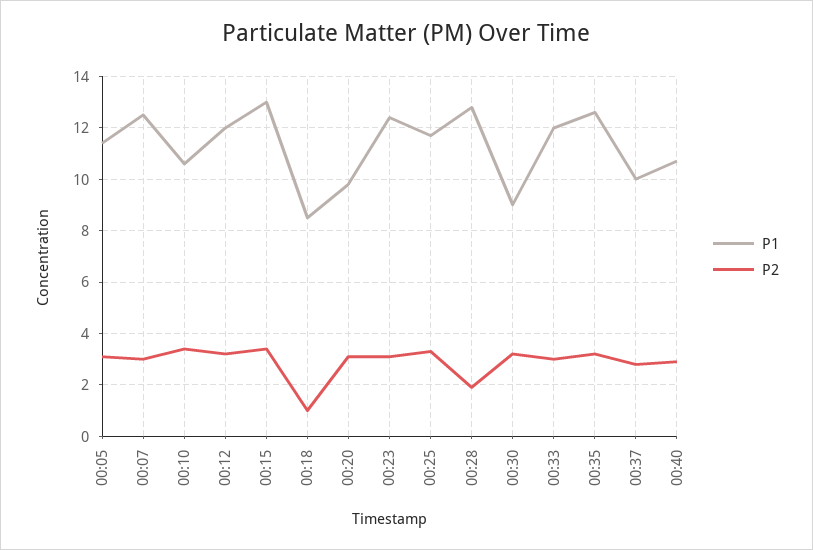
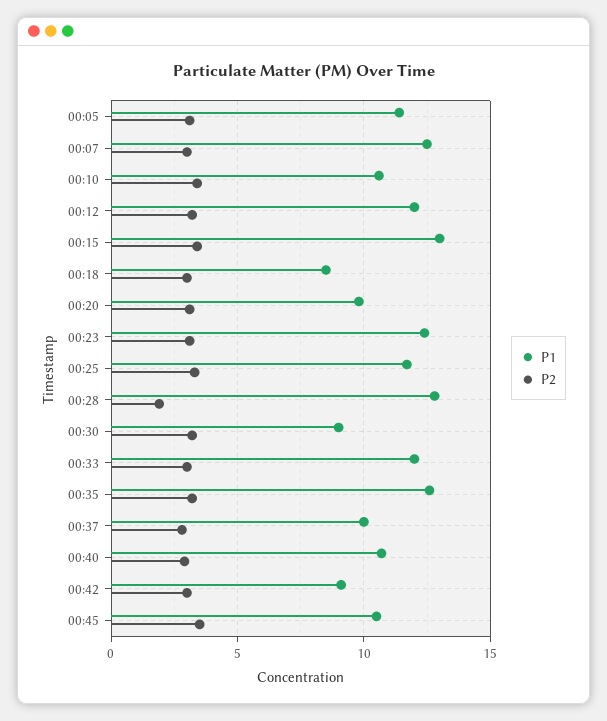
P2, 00:18: 1 -> 3
P1, 00:42: none -> 9
P2, 00:42: none -> 3
P1, 00:45: none -> 10.5
P2, 00:45: none -> 3.5

